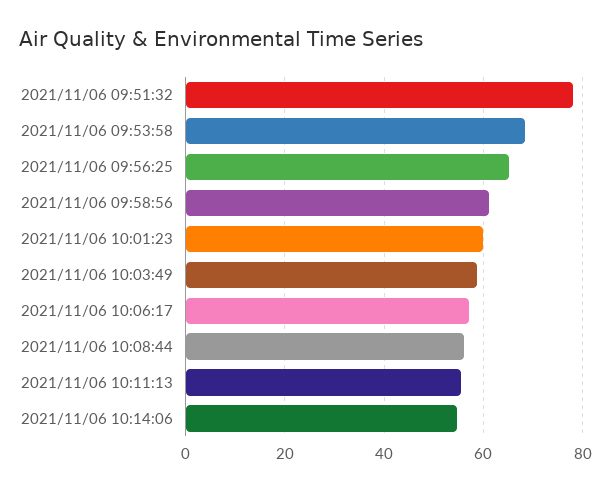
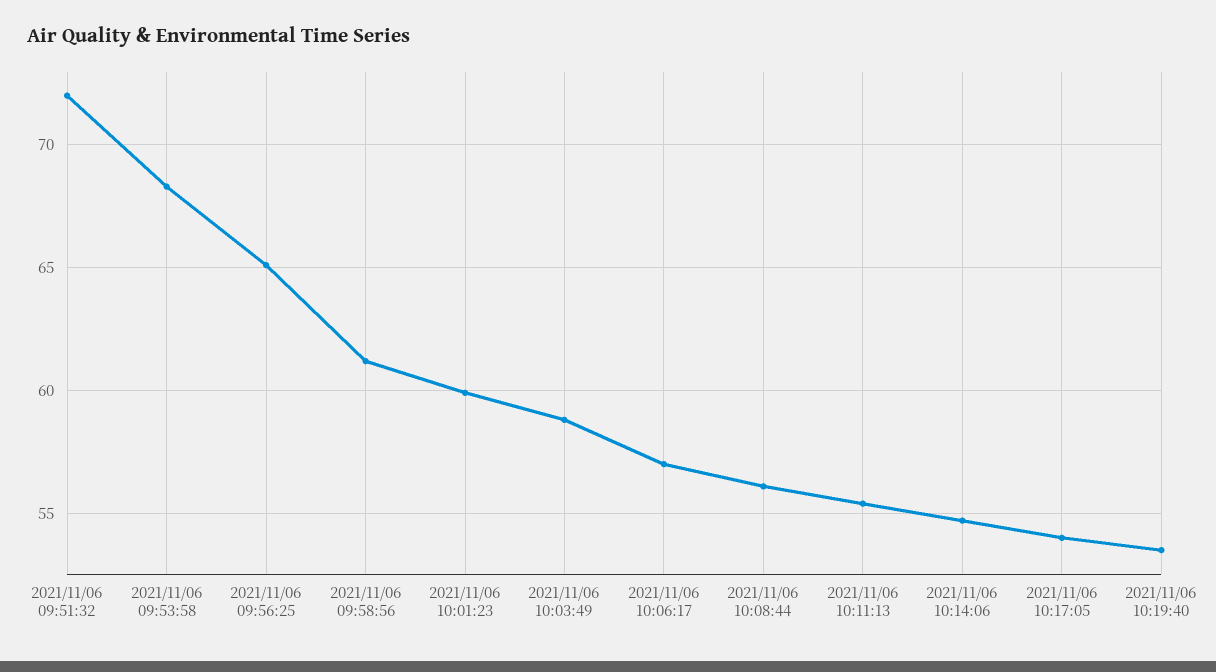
2021/11/06 09:51:32: 78 -> 72
2021/11/06 10:17:05: none -> 54
2021/11/06 10:19:40: none -> 53.5

